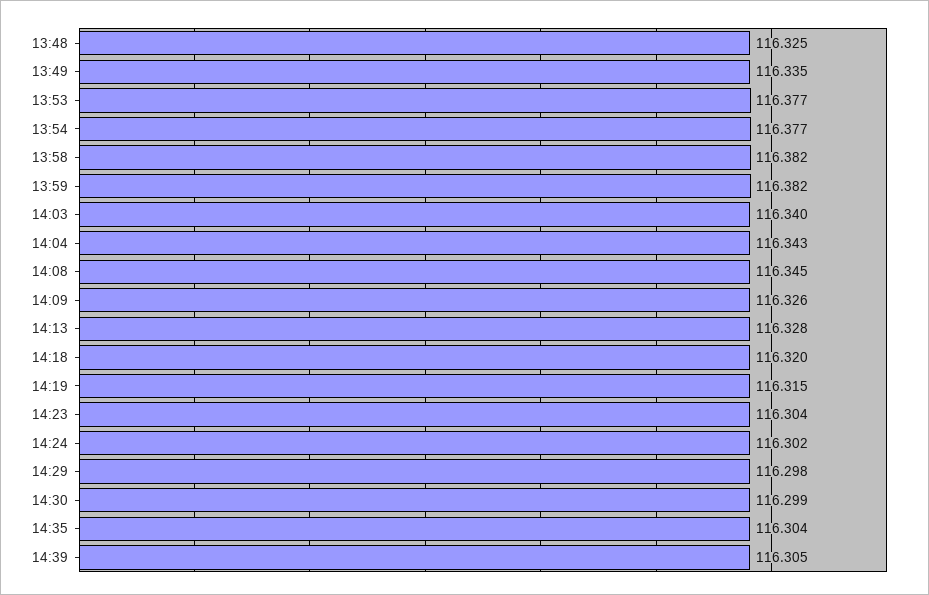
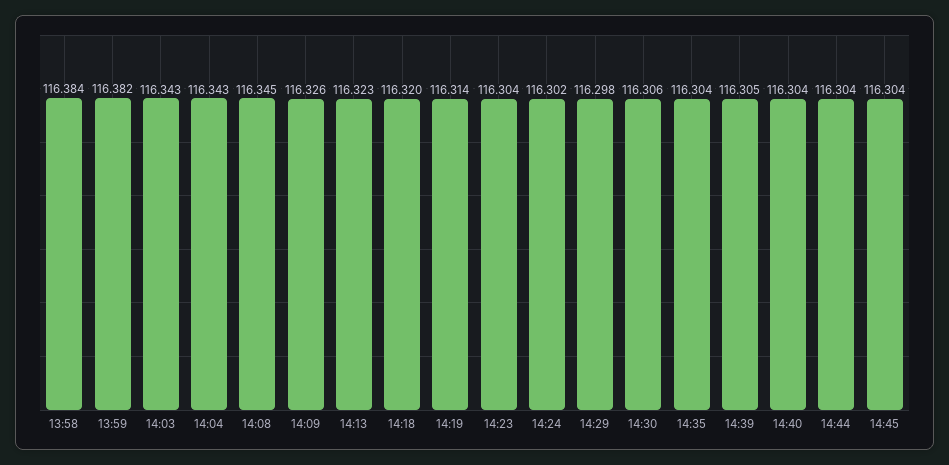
13:48: 116.325 -> none
13:49: 116.335 -> none
13:53: 116.377 -> none
13:54: 116.377 -> none
13:58: 116.382 -> 116.384
14:03: 116.34 -> 116.343
14:13: 116.328 -> 116.323
14:19: 116.315 -> 116.314
14:30: 116.299 -> 116.306
14:40: none -> 116.304
14:44: none -> 116.304
14:45: none -> 116.304

